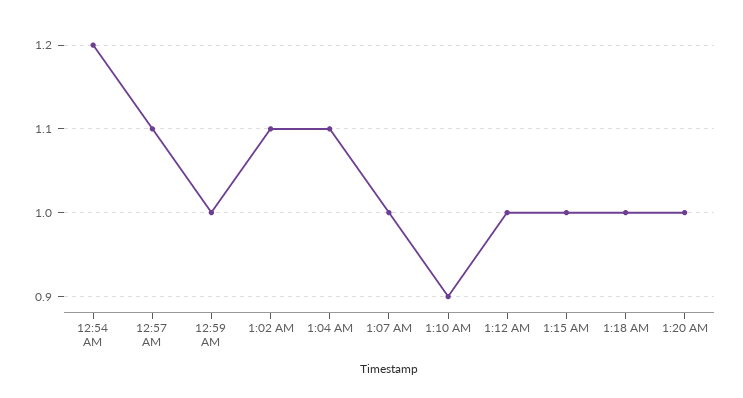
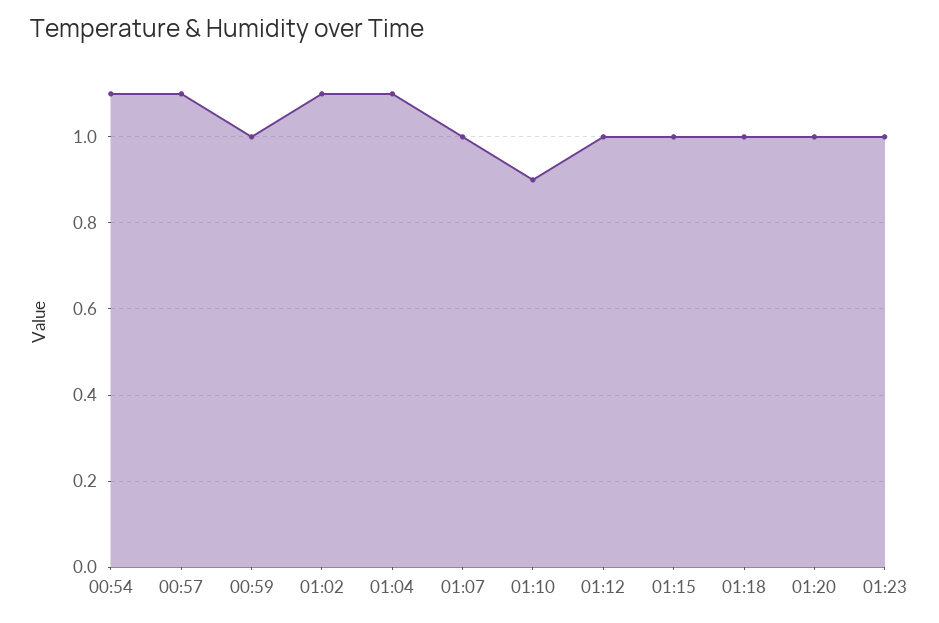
12:54 AM: 1.2 -> 1.1
01:23: none -> 1

